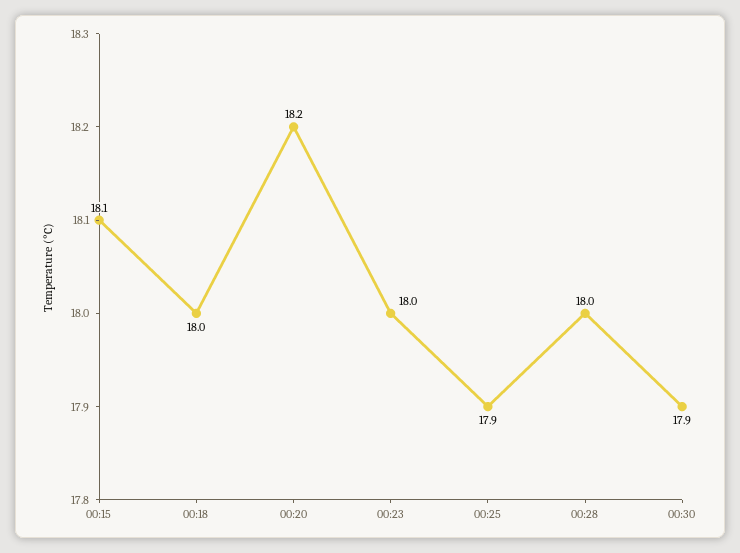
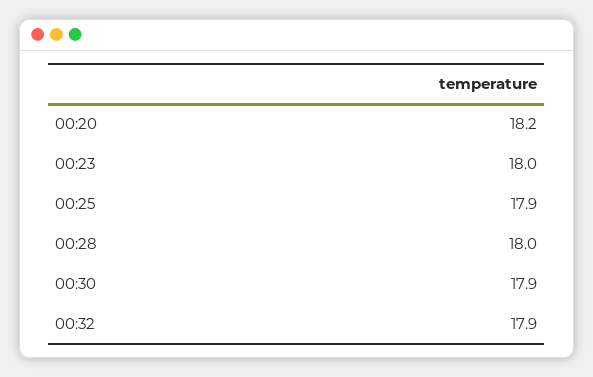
00:15: 18.1 -> none
00:18: 18 -> none
00:32: none -> 17.9

